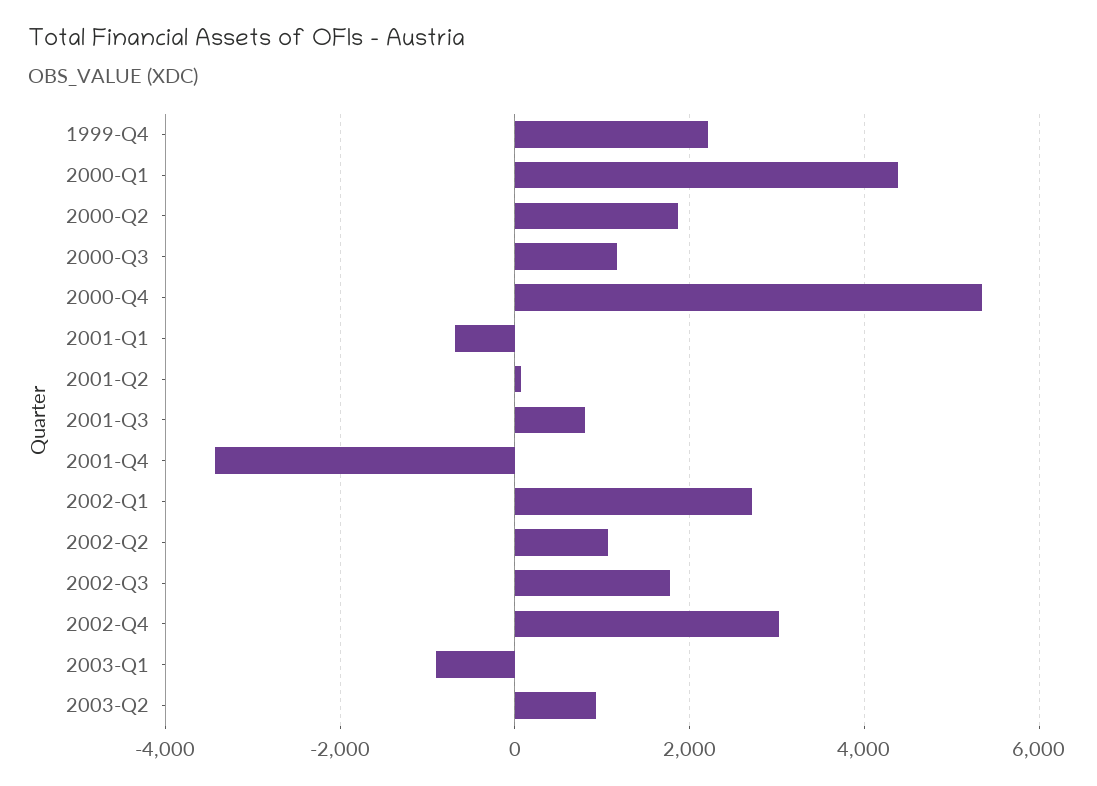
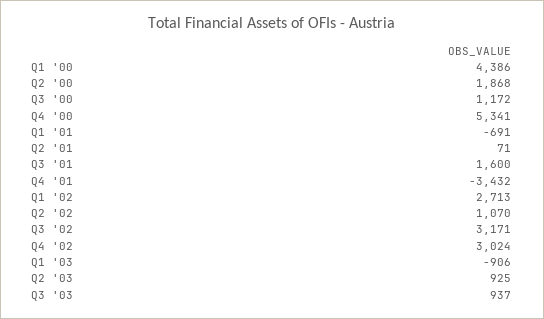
1999-Q4: 2200 -> none
2001-Q3: 800 -> 1600
2002-Q3: 1800 -> 3171
Q3 '03: none -> 937

